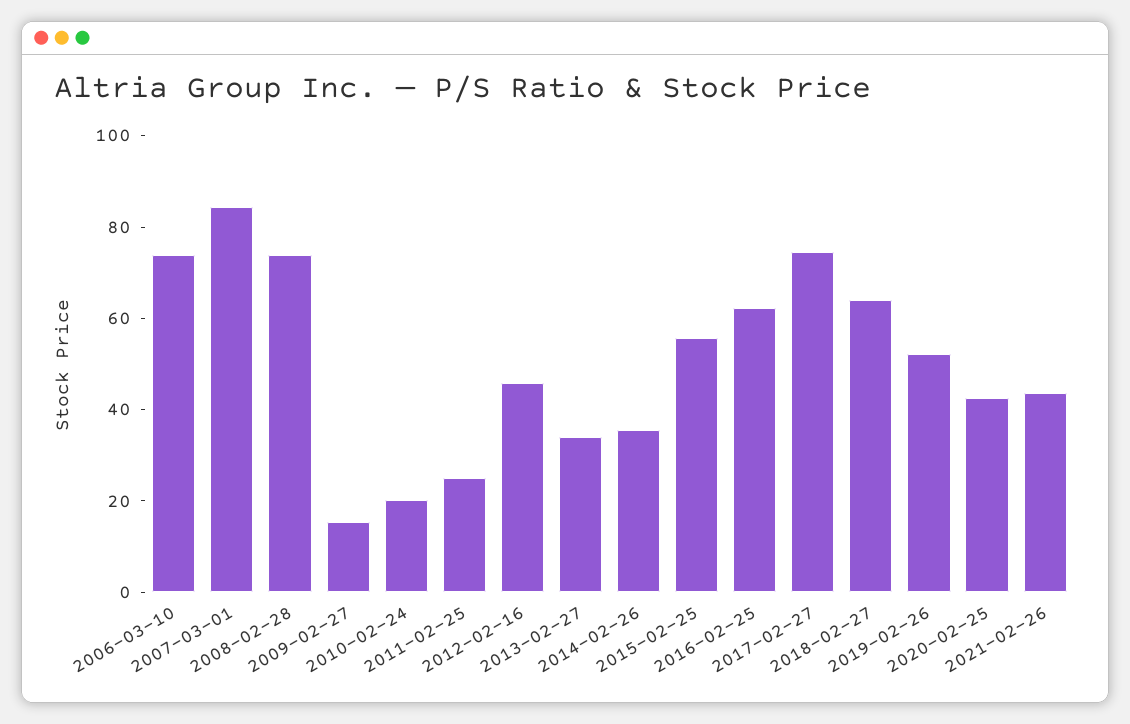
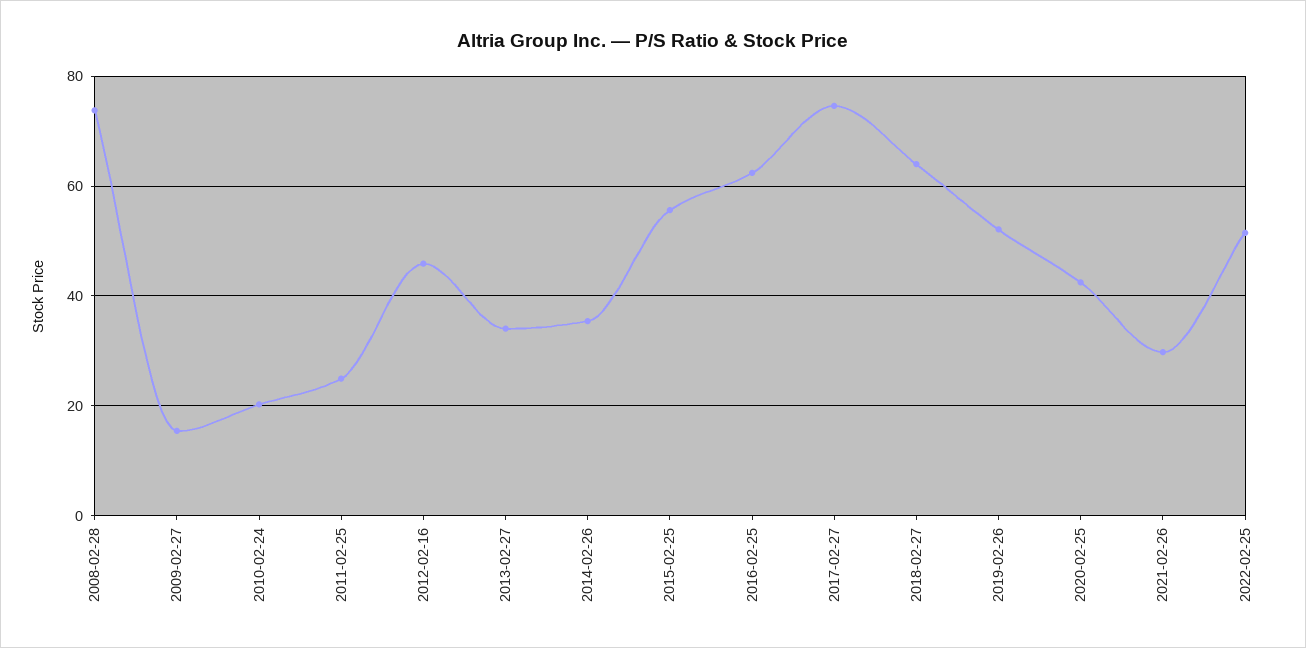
2006-03-10: 75 -> none
2007-03-01: 85 -> none
2021-02-26: 45 -> 30
2022-02-25: none -> 52

